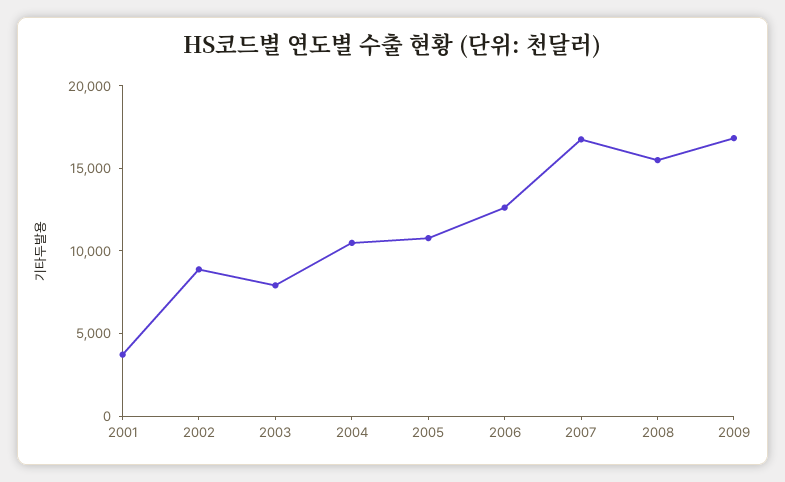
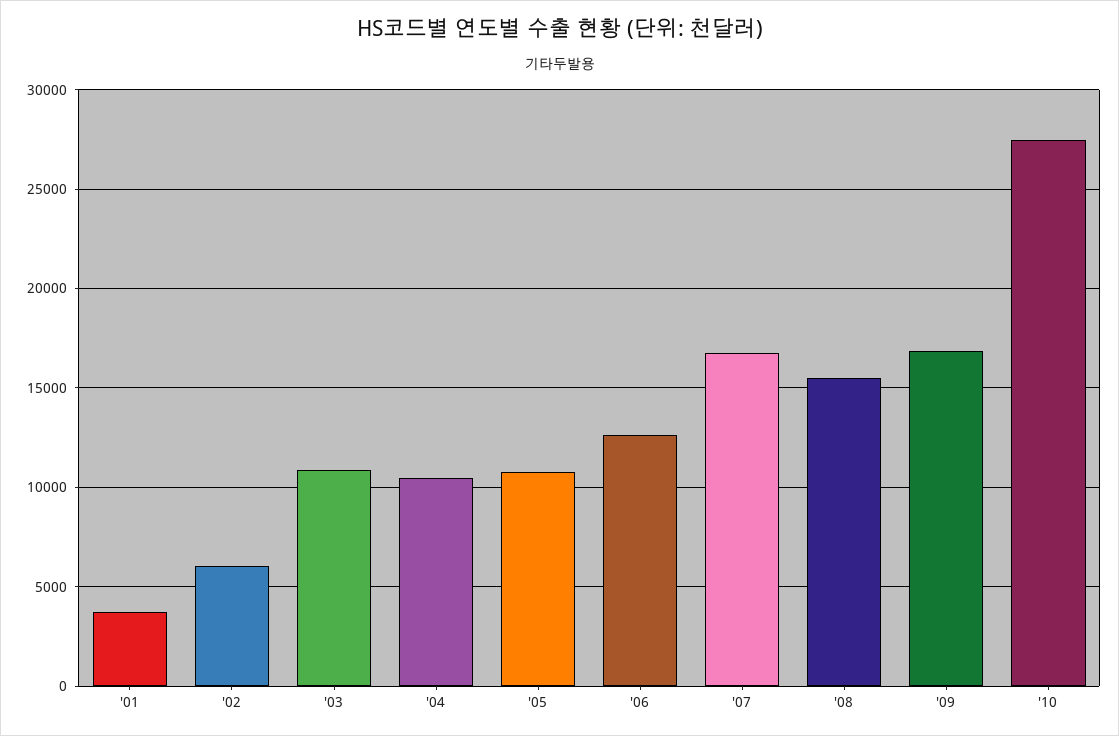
2002: 9000 -> 6000
2003: 8000 -> 11000
'10: none -> 27500

